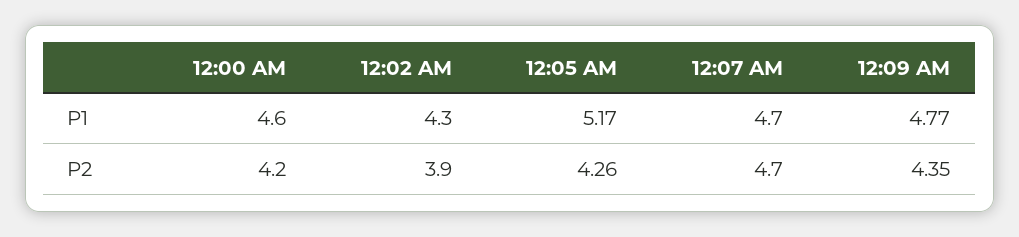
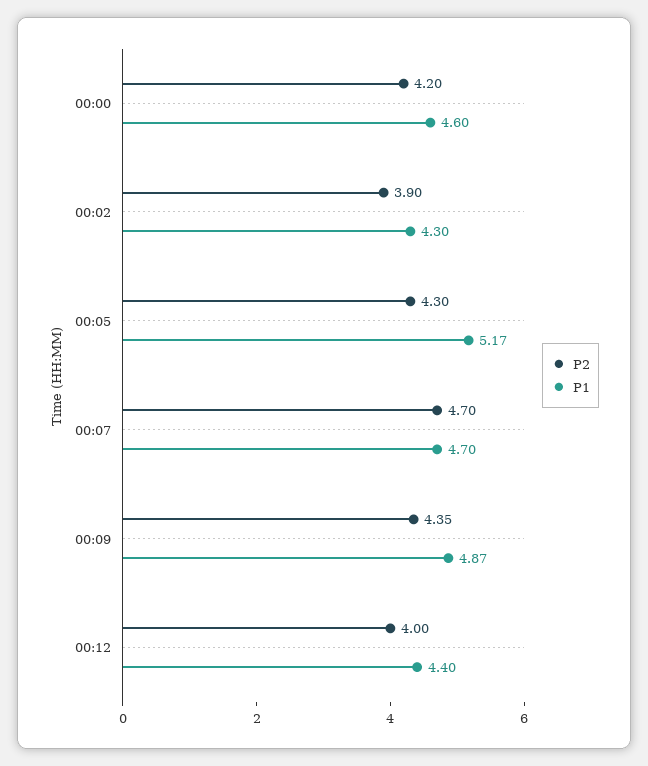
P1, 12:09 AM: 4.77 -> 4.87
P2, 12:05 AM: 4.26 -> 4.3
P2, 00:12: none -> 4
P1, 00:12: none -> 4.4

